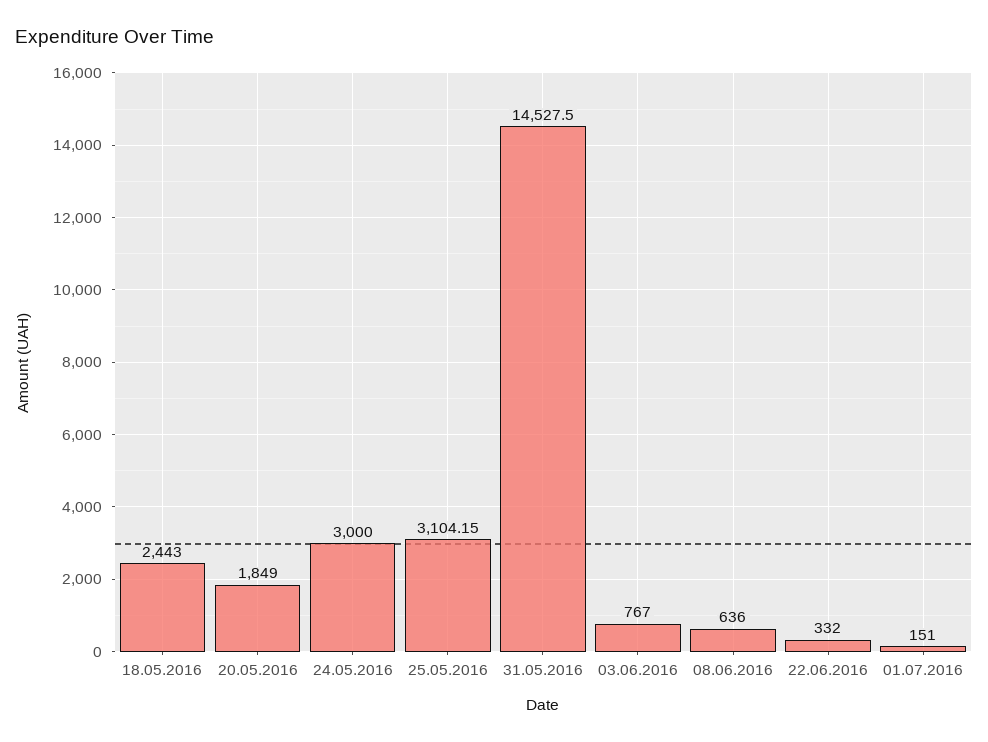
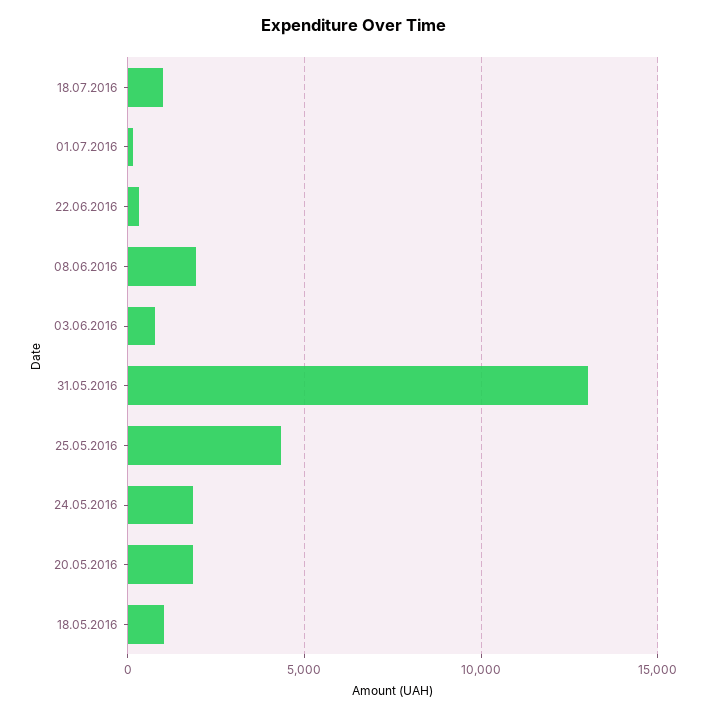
18.05.2016: 2443 -> 1000
24.05.2016: 3000 -> 2000
25.05.2016: 3104.15 -> 4500
31.05.2016: 14527.5 -> 13000
08.06.2016: 636 -> 2000
18.07.2016: none -> 1000

